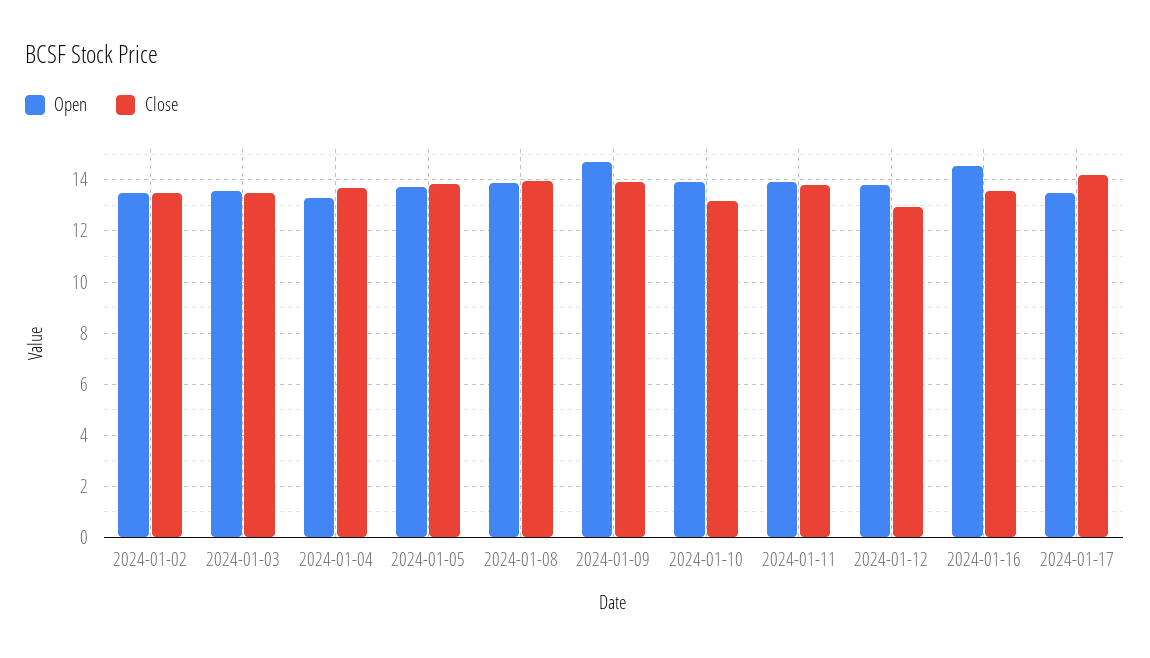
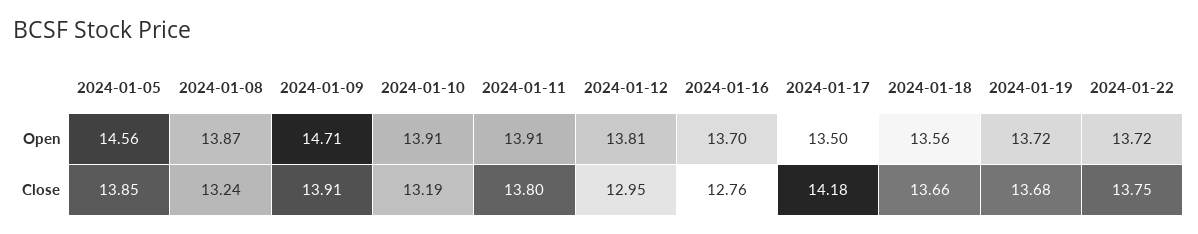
Open, 2024-01-02: 13.5 -> none
Close, 2024-01-02: 13.5 -> none
Open, 2024-01-03: 13.5 -> none
Close, 2024-01-03: 13.5 -> none
Open, 2024-01-04: 13.25 -> none
Close, 2024-01-04: 13.75 -> none
Open, 2024-01-05: 13.75 -> 14.56
Close, 2024-01-08: 14 -> 13.24
Open, 2024-01-16: 14.5 -> 13.7
Close, 2024-01-16: 13.5 -> 12.76
Open, 2024-01-18: none -> 13.56
Open, 2024-01-19: none -> 13.72
Open, 2024-01-22: none -> 13.72
Close, 2024-01-18: none -> 13.66
Close, 2024-01-19: none -> 13.68
Close, 2024-01-22: none -> 13.75

